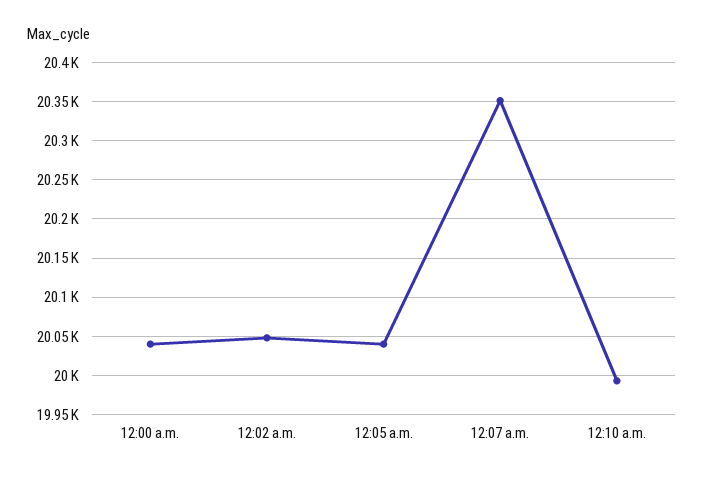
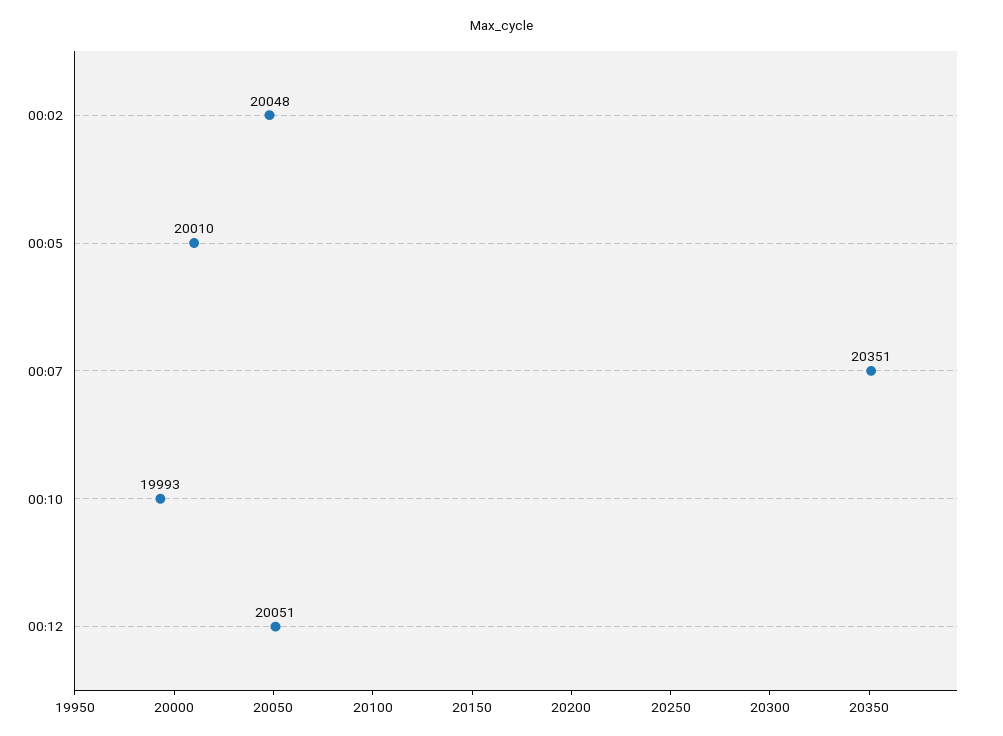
12:00 a.m.: 20040 -> none
12:05 a.m.: 20040 -> 20010
00:12: none -> 20051

